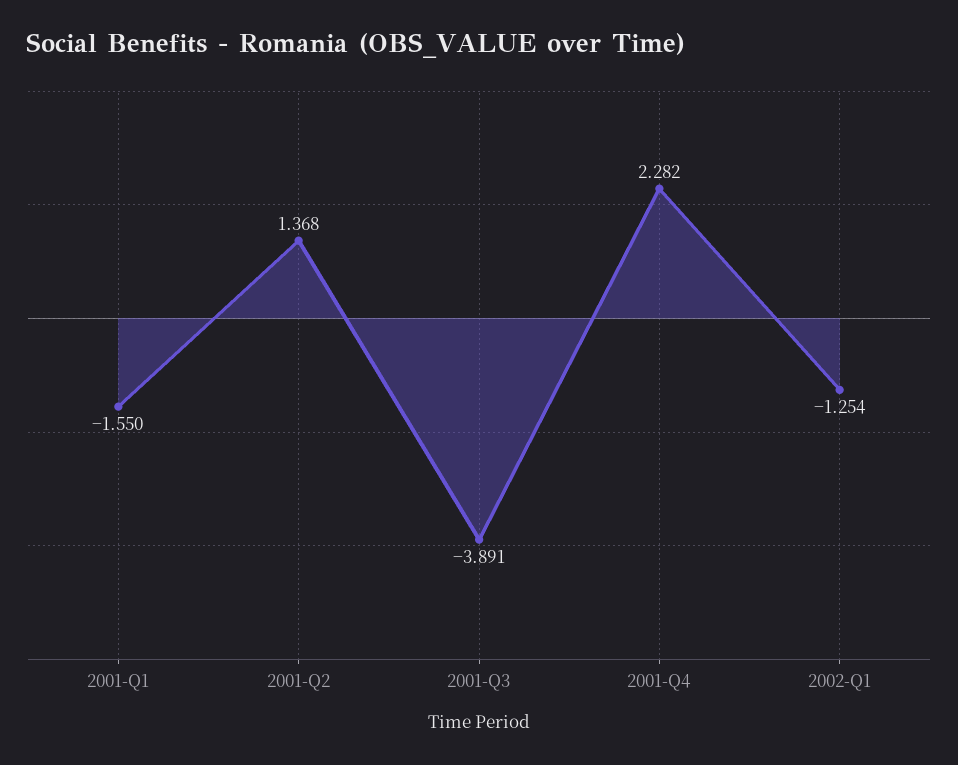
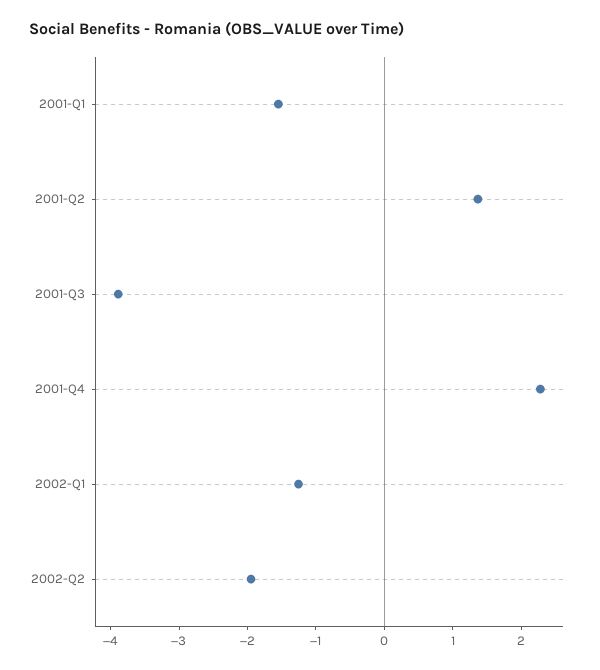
2002-Q2: none -> -2

